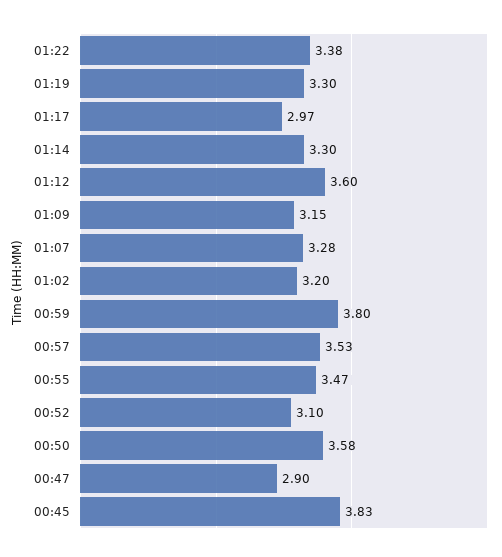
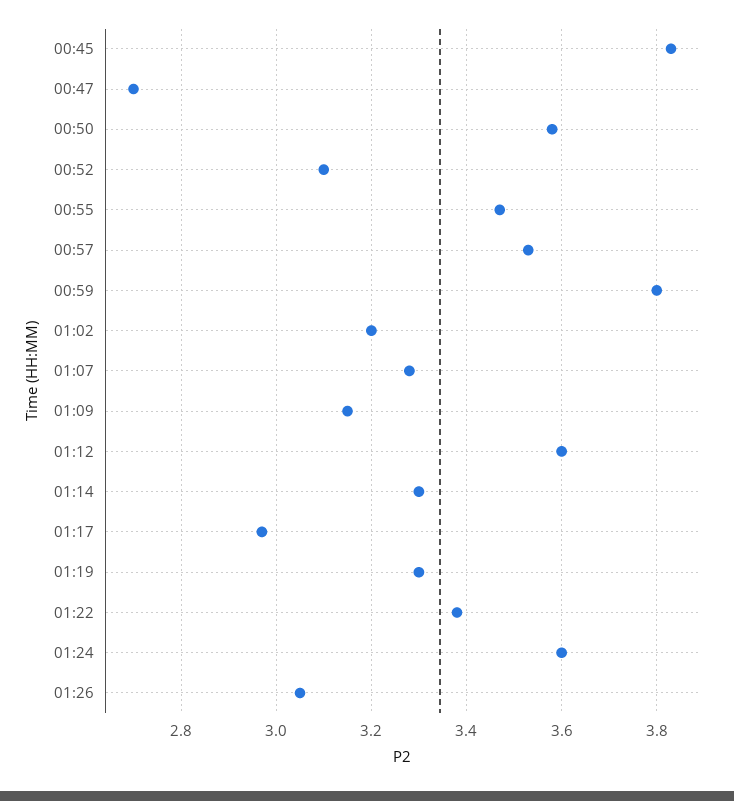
00:47: 2.9 -> 2.7
01:24: none -> 3.6
01:26: none -> 3.05

